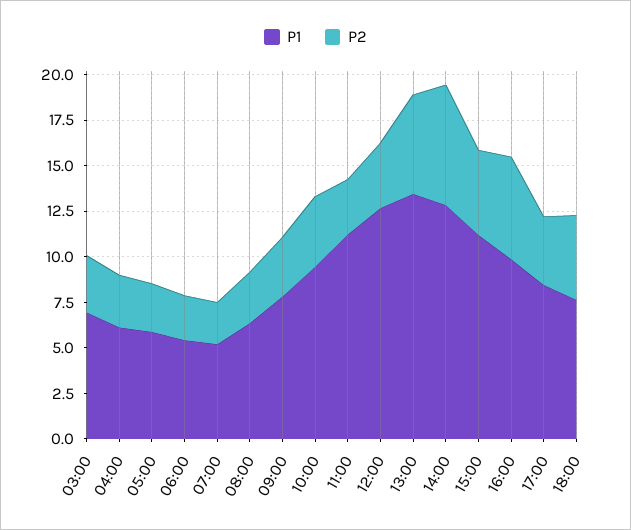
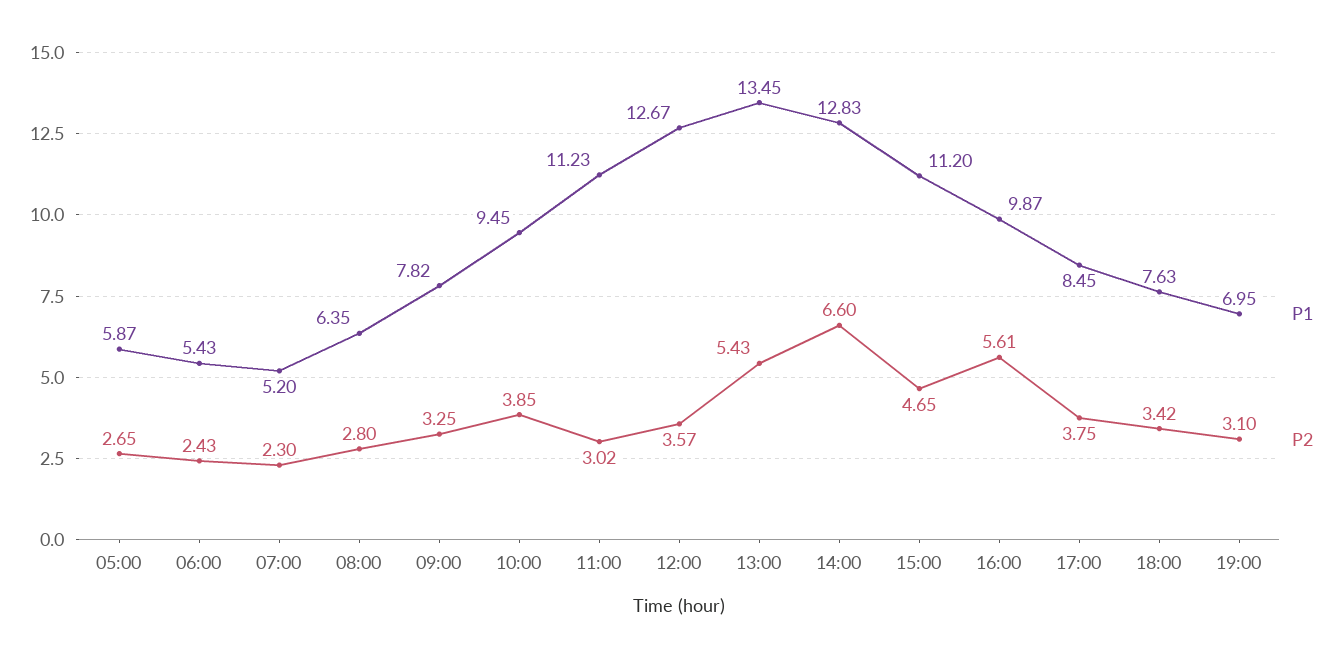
P1, 03:00: 7 -> none
P2, 03:00: 3 -> none
P1, 04:00: 6 -> none
P2, 04:00: 3 -> none
P2, 18:00: 4.5 -> 3.42
P1, 19:00: none -> 6.95
P2, 19:00: none -> 3.1

